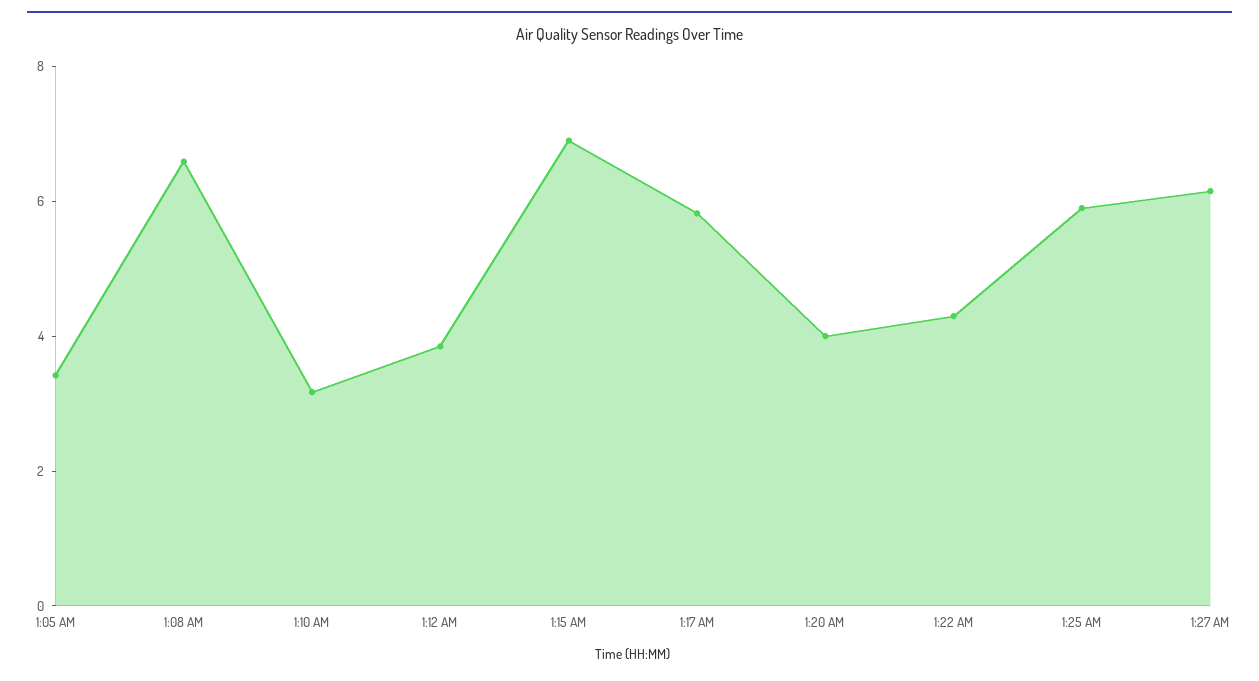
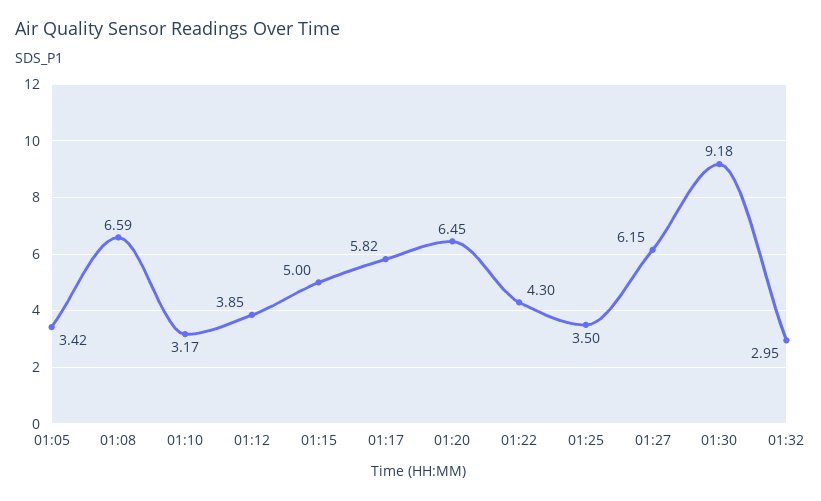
1:15 AM: 7 -> 5
1:20 AM: 4 -> 6.45
1:25 AM: 6 -> 3.5
01:30: none -> 9.18
01:32: none -> 2.95

